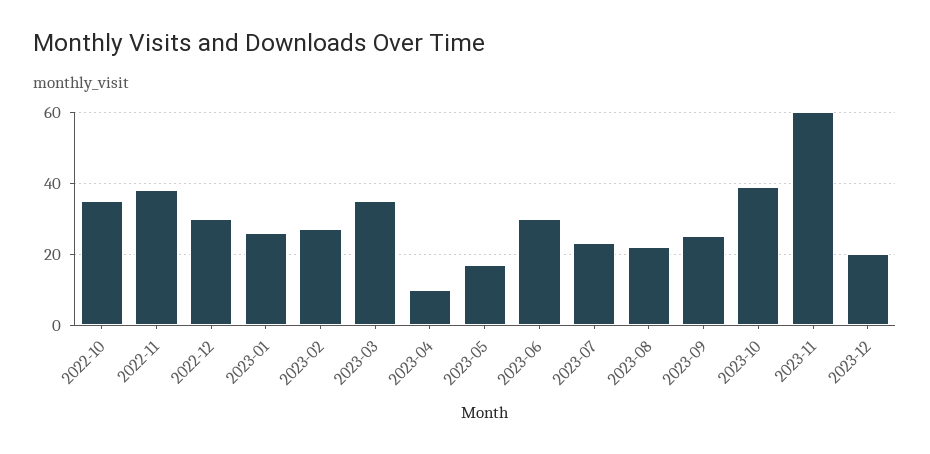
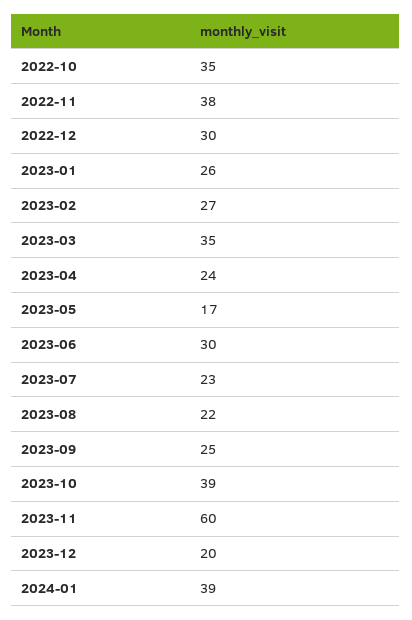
2023-04: 10 -> 24
2024-01: none -> 39

